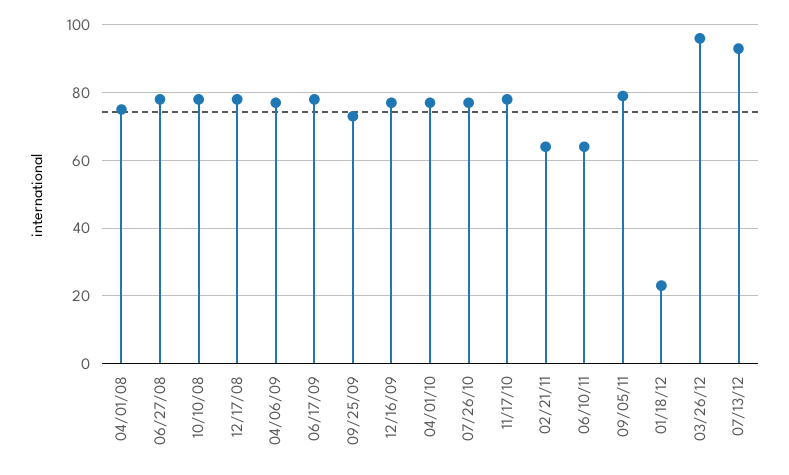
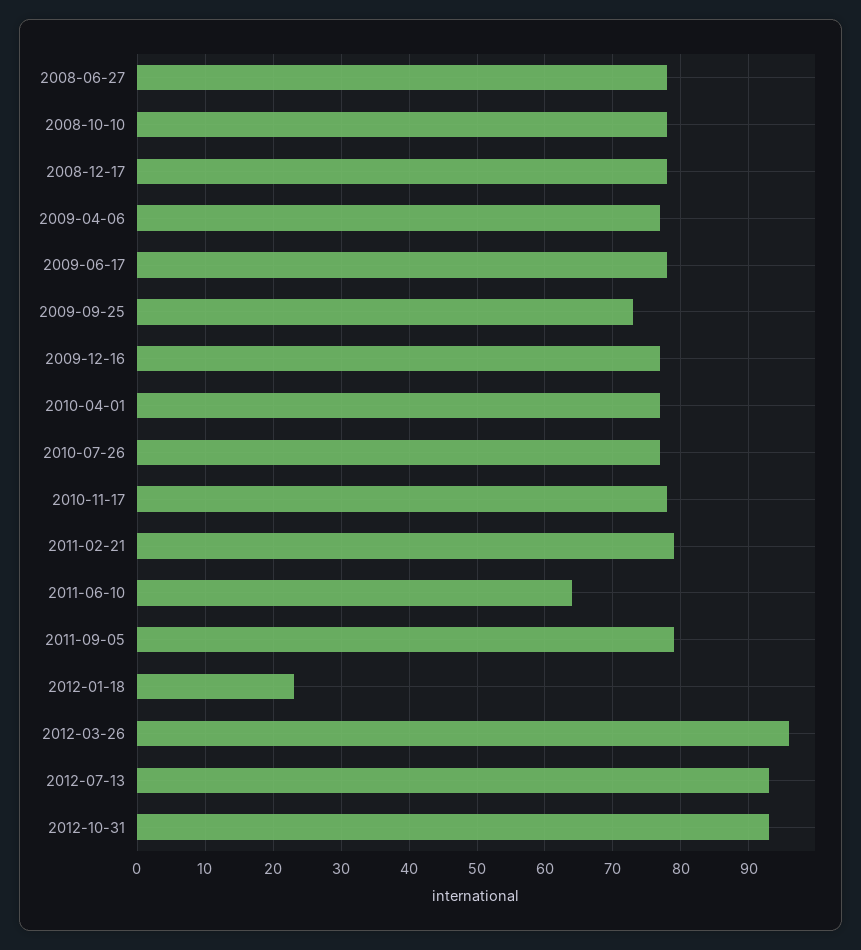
04/01/08: 75 -> none
02/21/11: 65 -> 79
2012-10-31: none -> 93

